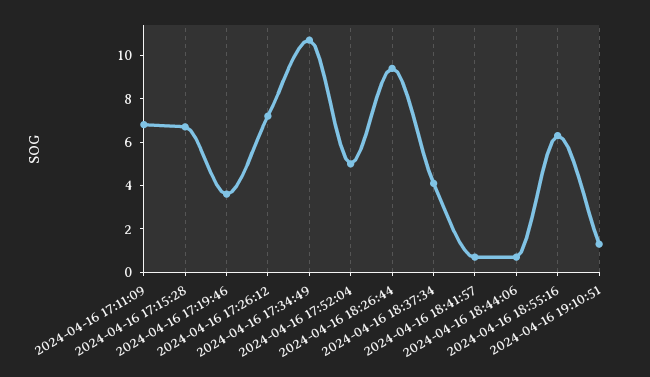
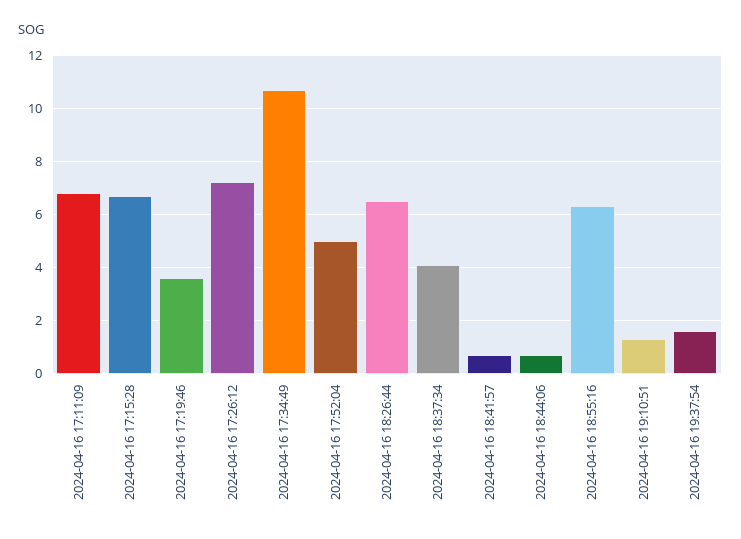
2024-04-16 18:26:44: 9.5 -> 6.5
2024-04-16 19:37:54: none -> 1.5

